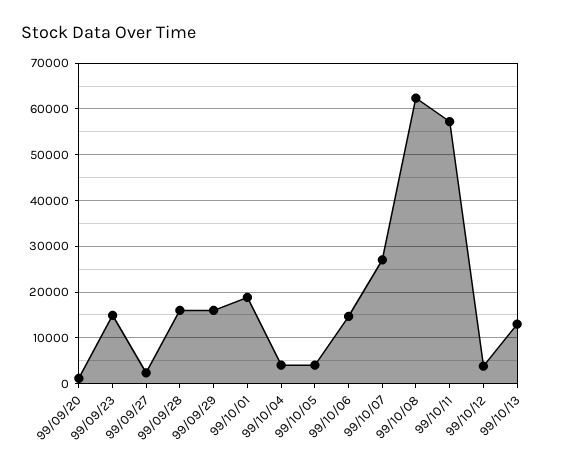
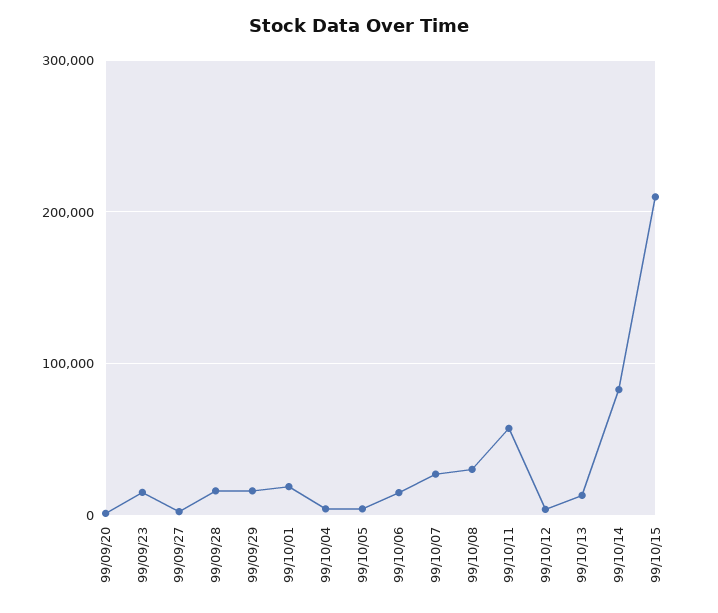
99/10/08: 62000 -> 30000
99/10/14: none -> 80000
99/10/15: none -> 210000

